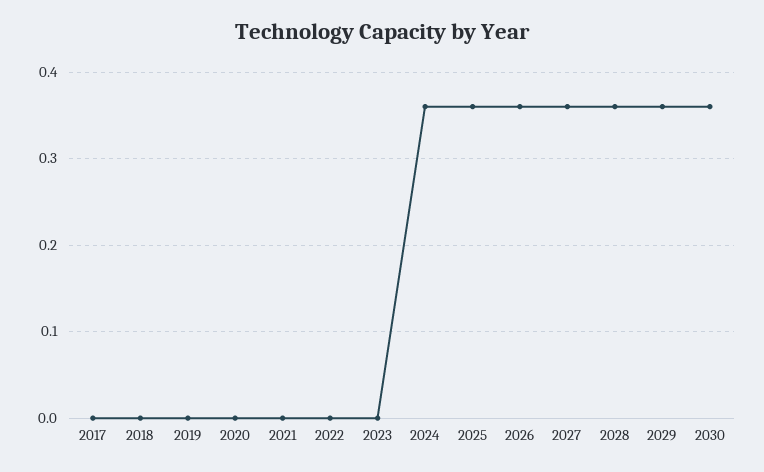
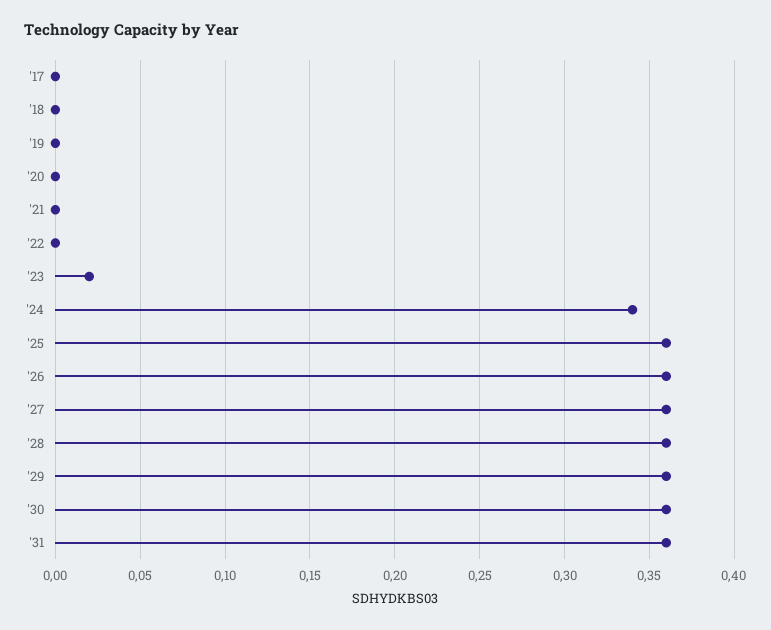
2023: 0 -> 0.02
2024: 0.36 -> 0.34
'31: none -> 0.36

